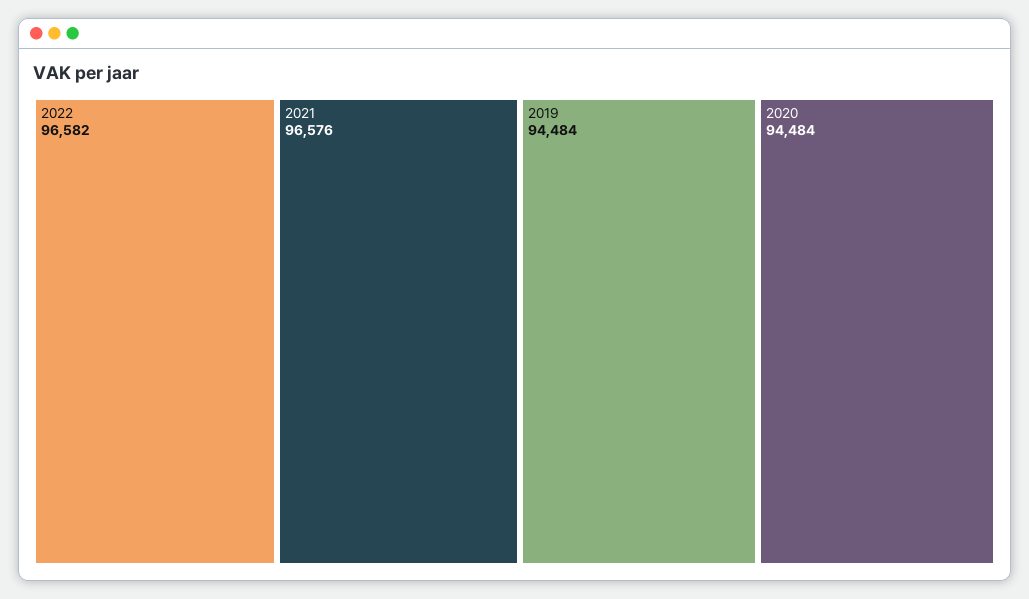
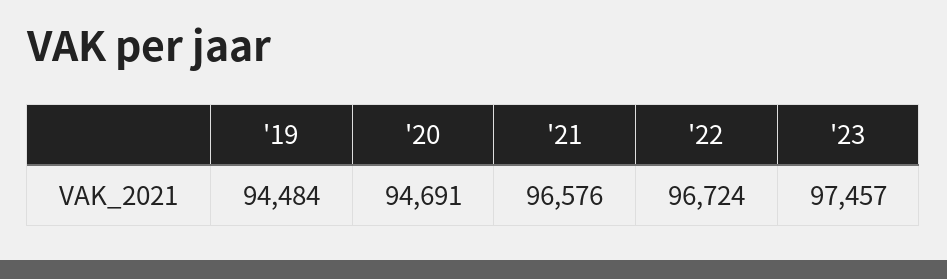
2022: 96582 -> 96724
2020: 94484 -> 94691
'23: none -> 97457

